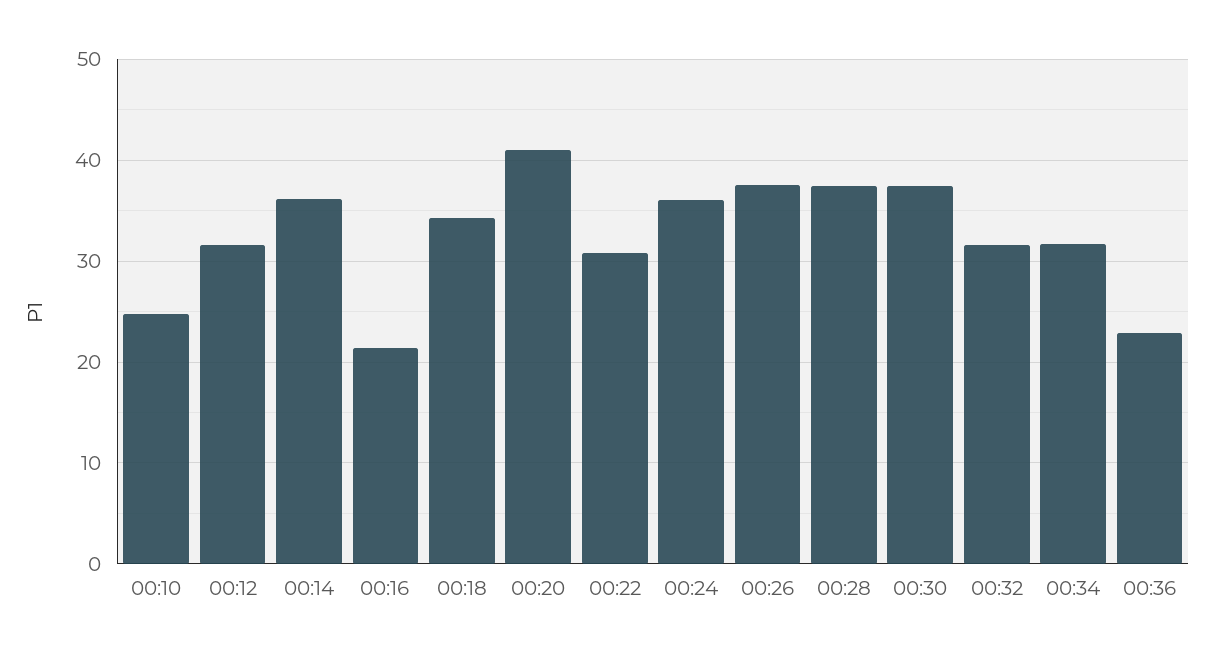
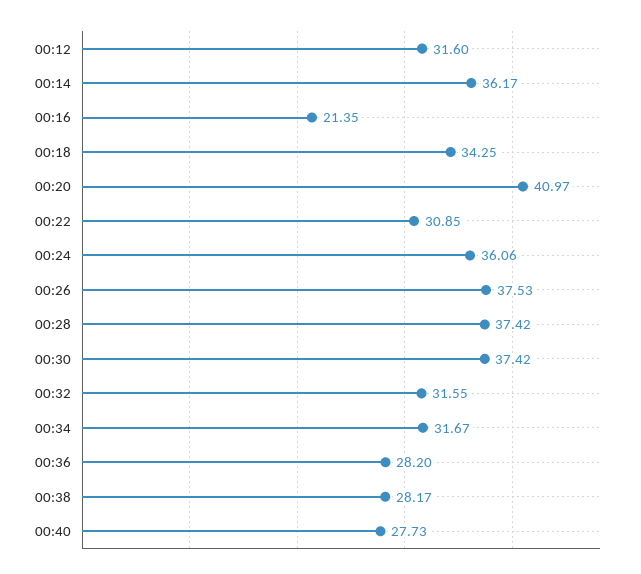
00:10: 25 -> none
00:36: 23 -> 28.2
00:38: none -> 28.17
00:40: none -> 27.73

